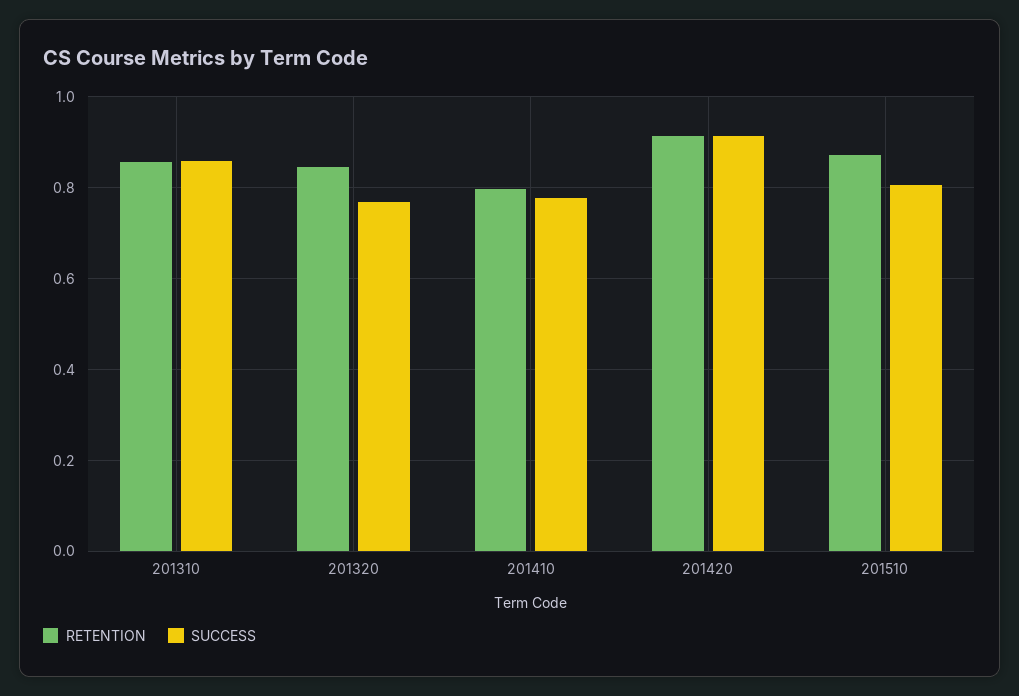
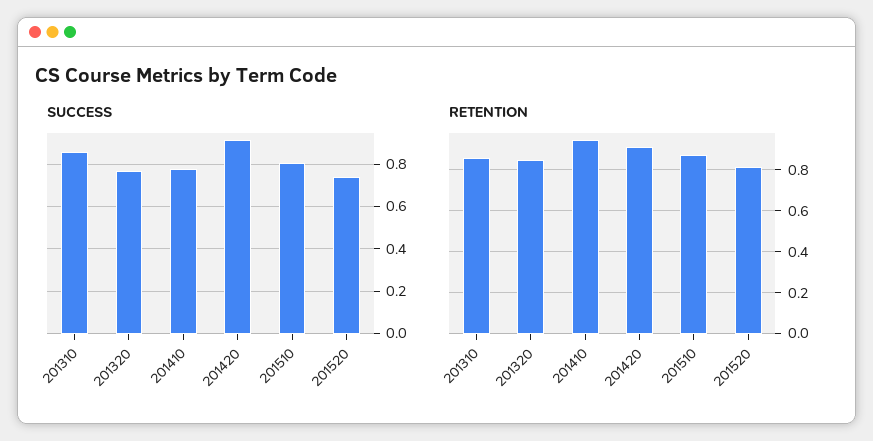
RETENTION, 201410: 0.8 -> 0.95
SUCCESS, 201520: none -> 0.75
RETENTION, 201520: none -> 0.8

